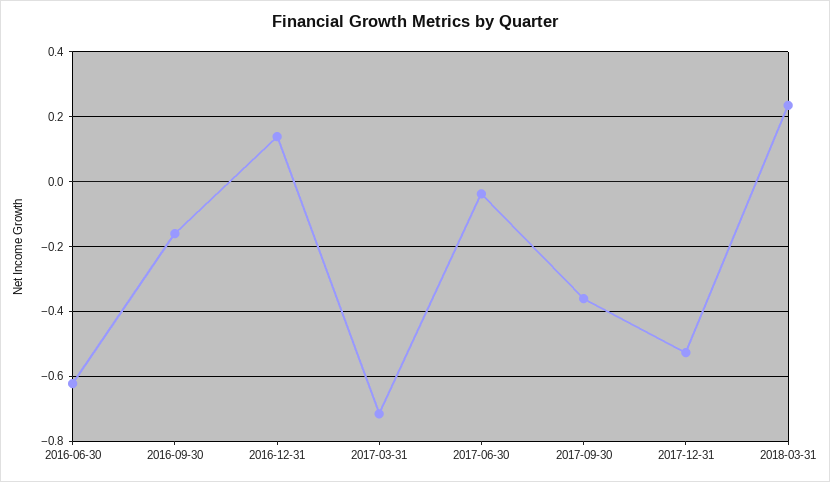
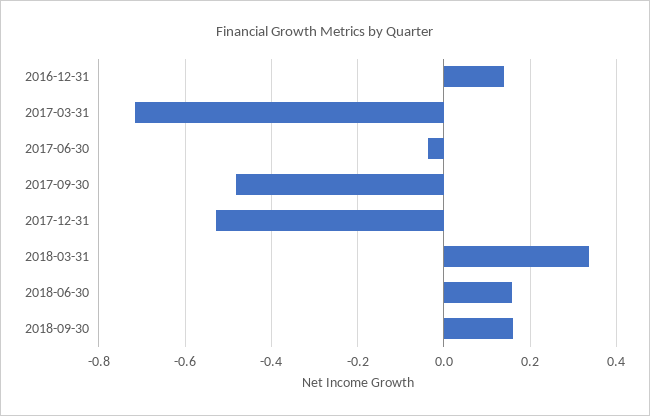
2016-06-30: -0.62 -> none
2016-09-30: -0.16 -> none
2017-09-30: -0.36 -> -0.48
2018-03-31: 0.24 -> 0.34
2018-06-30: none -> 0.16
2018-09-30: none -> 0.16

